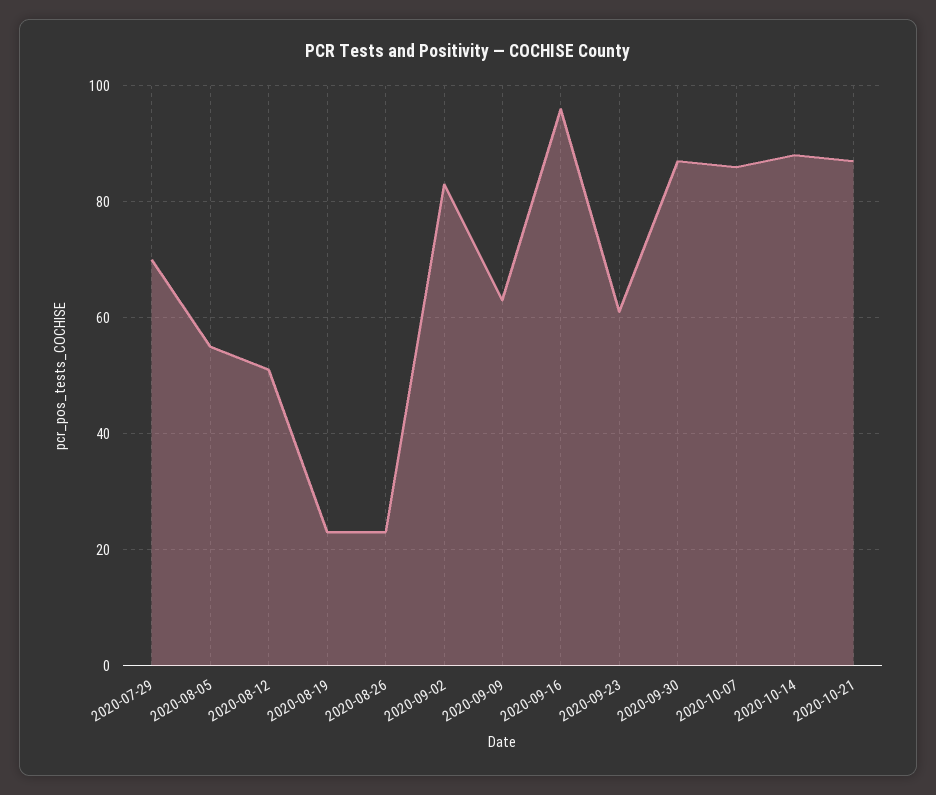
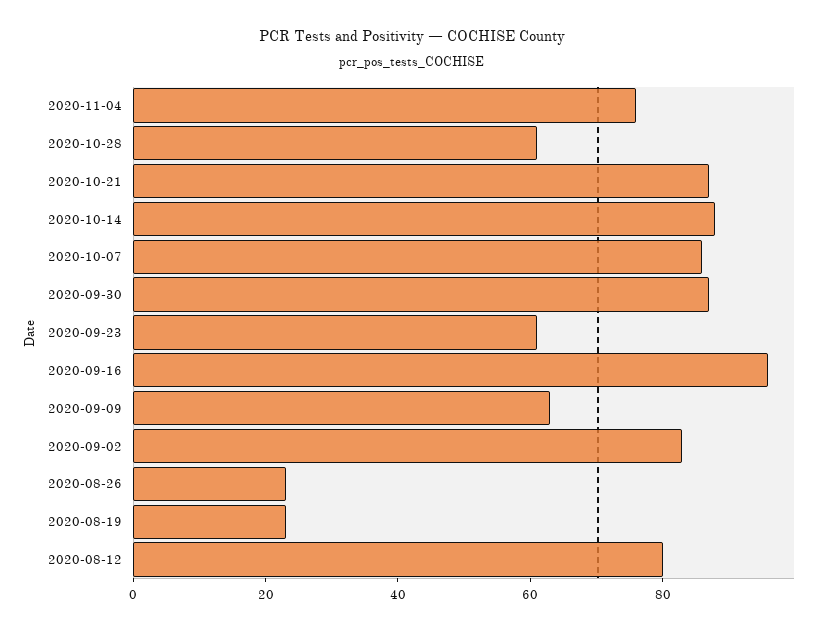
2020-07-29: 70 -> none
2020-08-05: 55 -> none
2020-08-12: 50 -> 80
2020-11-04: none -> 75
2020-10-28: none -> 60

